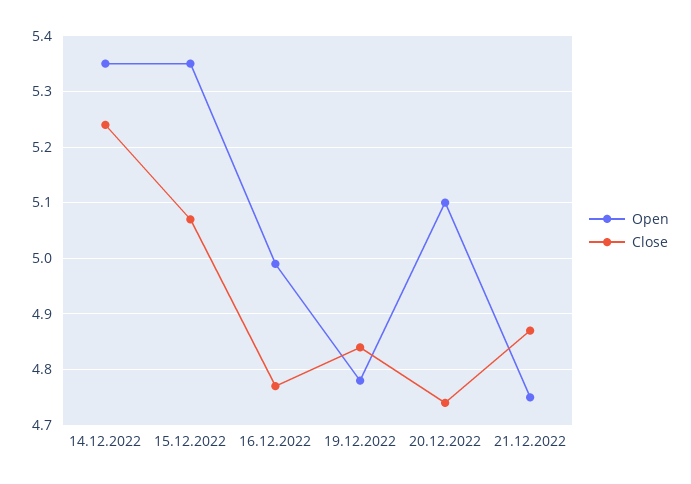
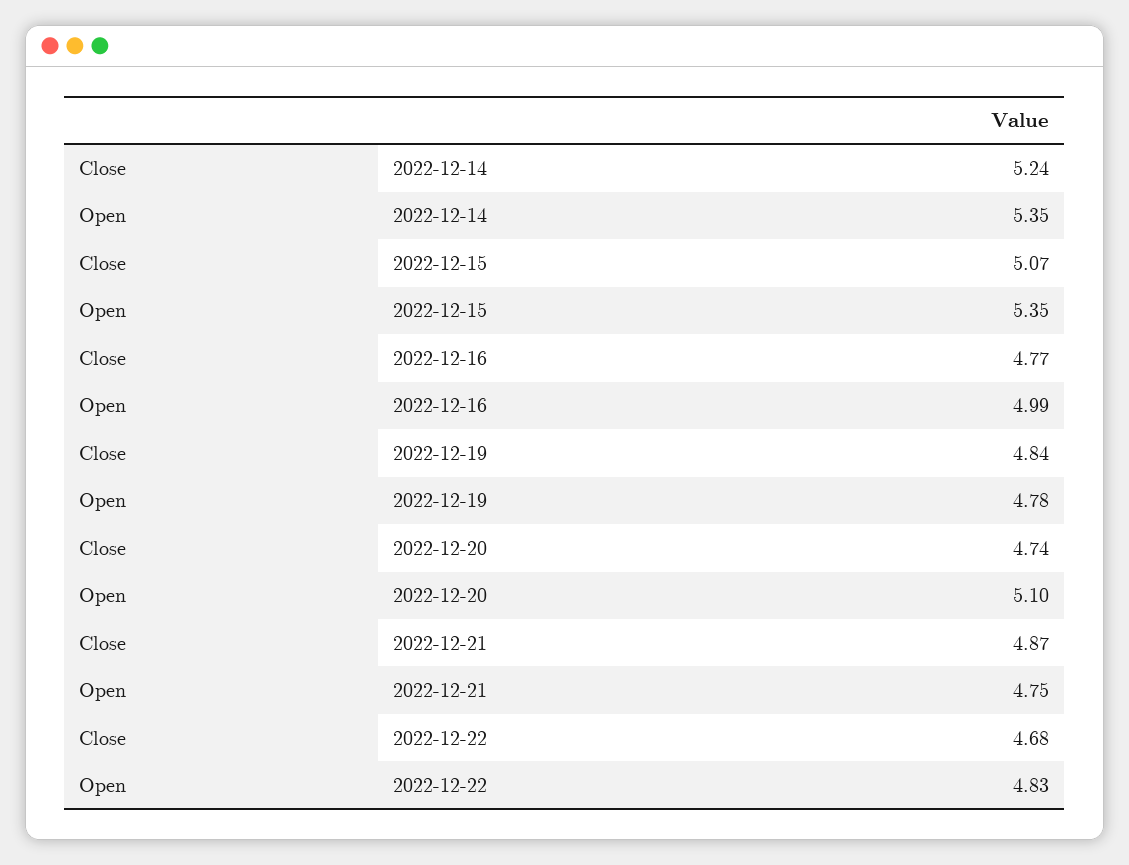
Close, 2022-12-22: none -> 4.68
Open, 2022-12-22: none -> 4.83

